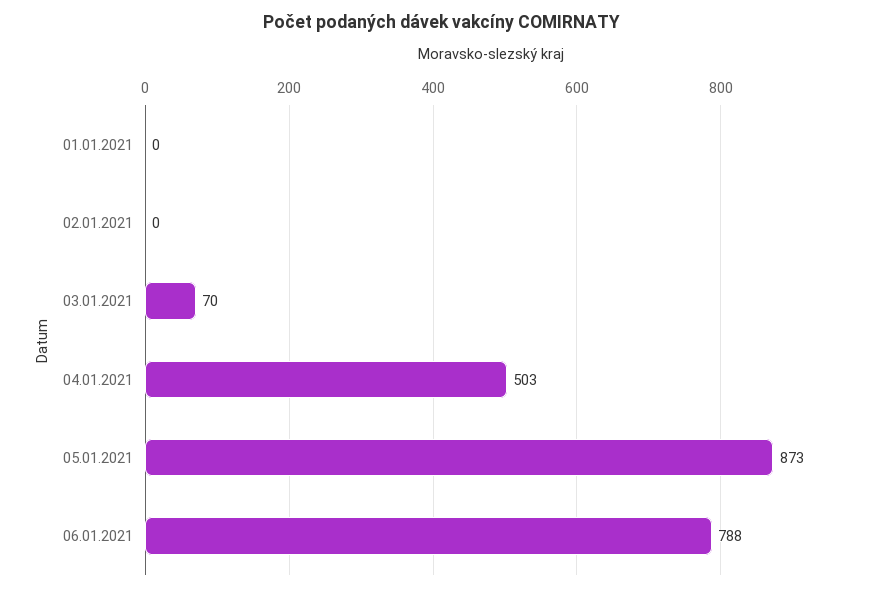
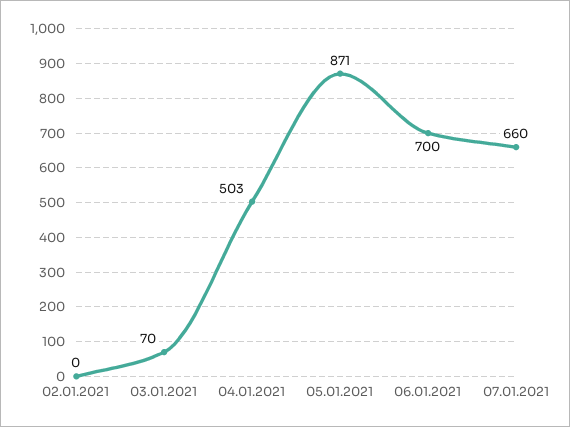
01.01.2021: 0 -> none
05.01.2021: 873 -> 871
06.01.2021: 788 -> 700
07.01.2021: none -> 660

